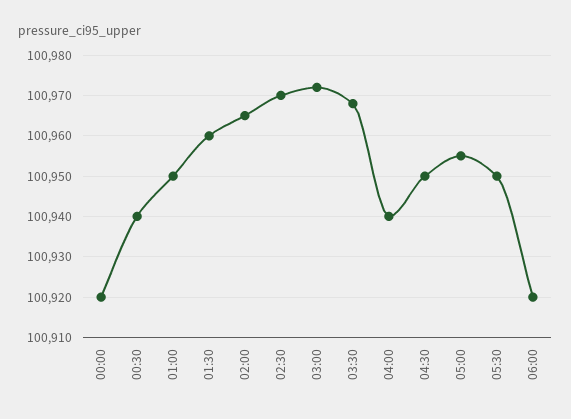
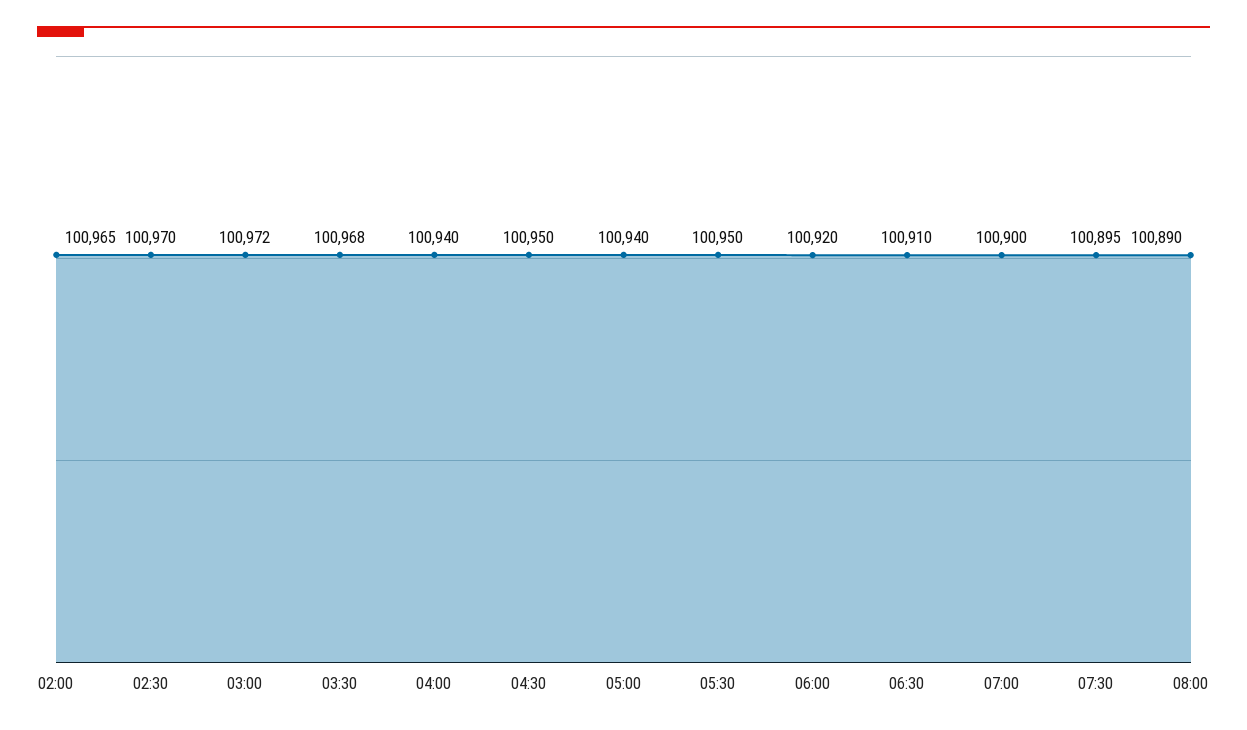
00:00: 100920 -> none
00:30: 100940 -> none
01:00: 100950 -> none
01:30: 100960 -> none
05:00: 100955 -> 100940
06:30: none -> 100910
07:00: none -> 100900
07:30: none -> 100895
08:00: none -> 100890

